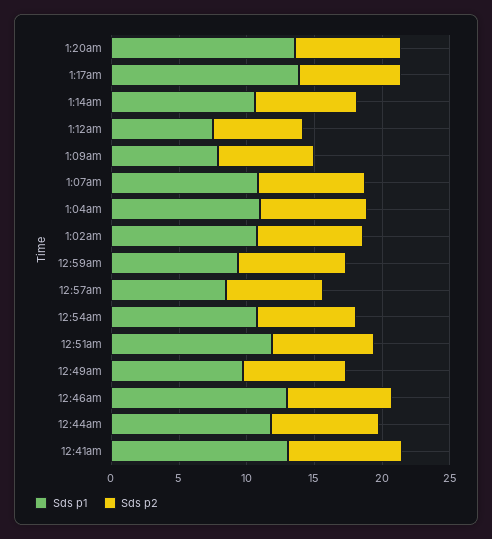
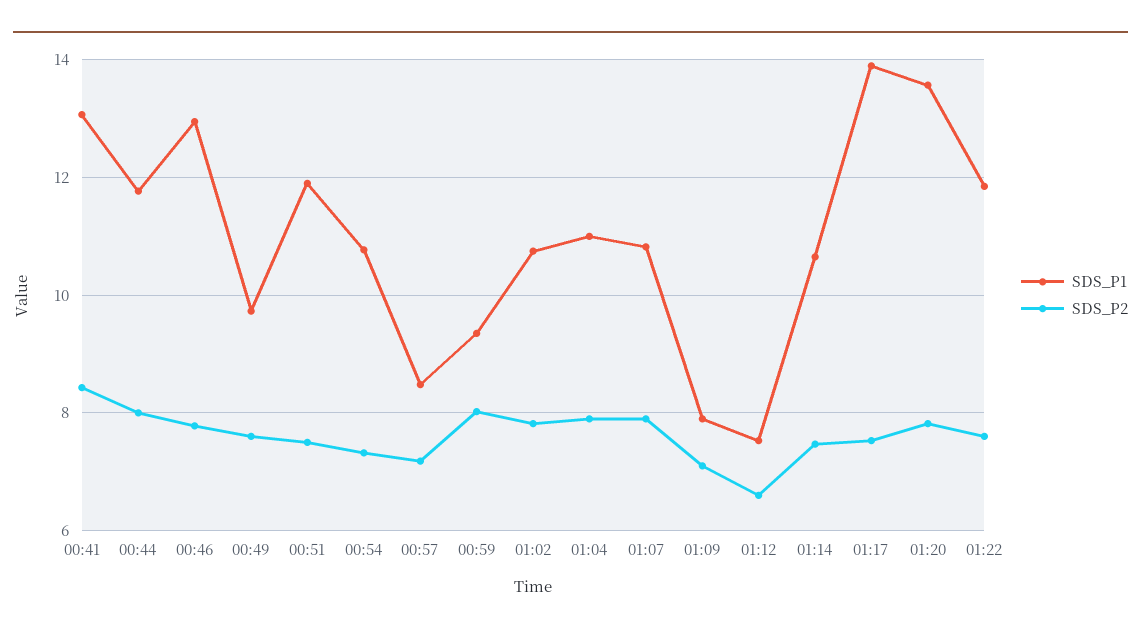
Sds p1, 01:22: none -> 11.8
Sds p2, 01:22: none -> 7.6

